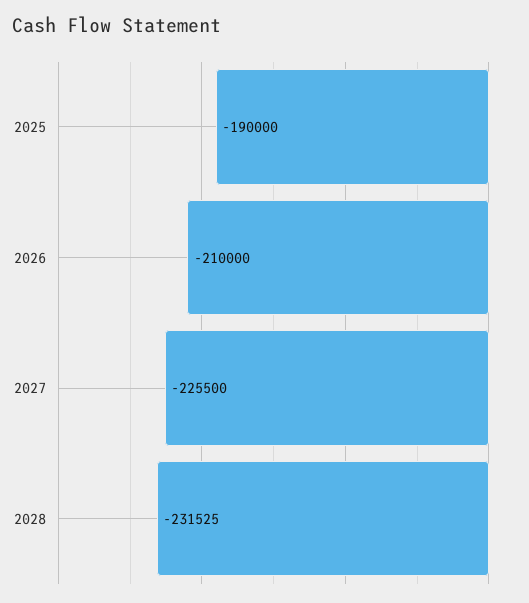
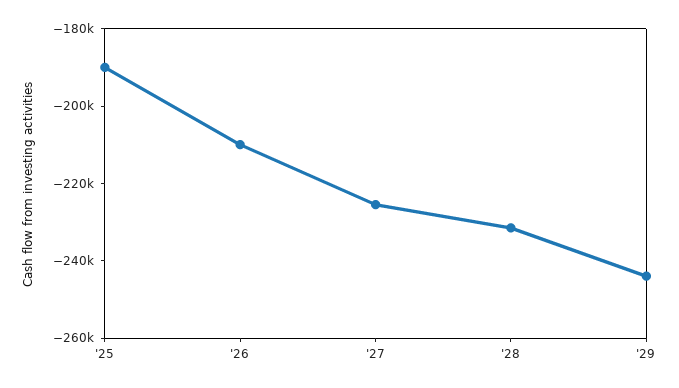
'29: none -> -245000

